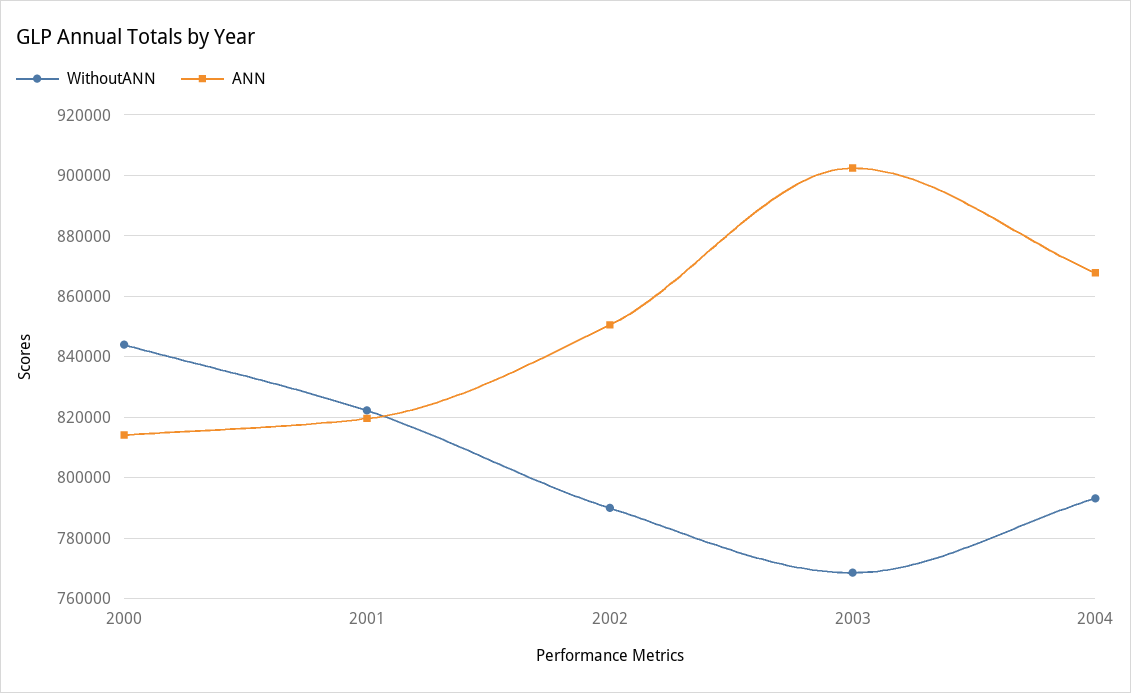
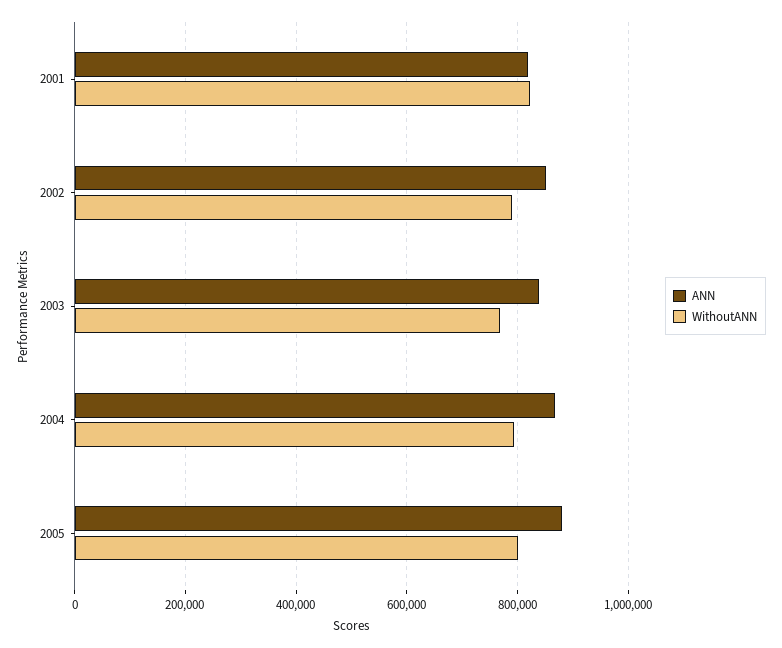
WithoutANN, 2000: 844000 -> none
ANN, 2000: 814000 -> none
ANN, 2003: 902000 -> 840000
ANN, 2005: none -> 880000
WithoutANN, 2005: none -> 800000

